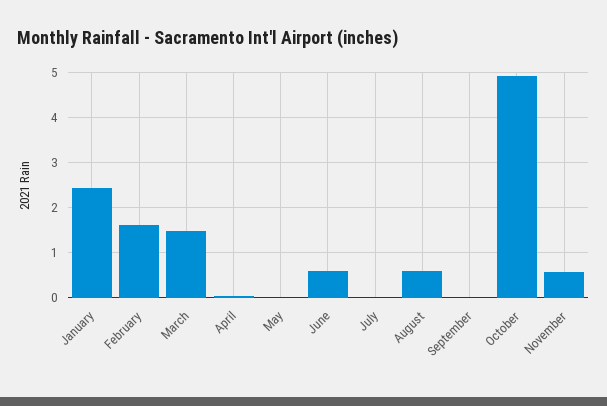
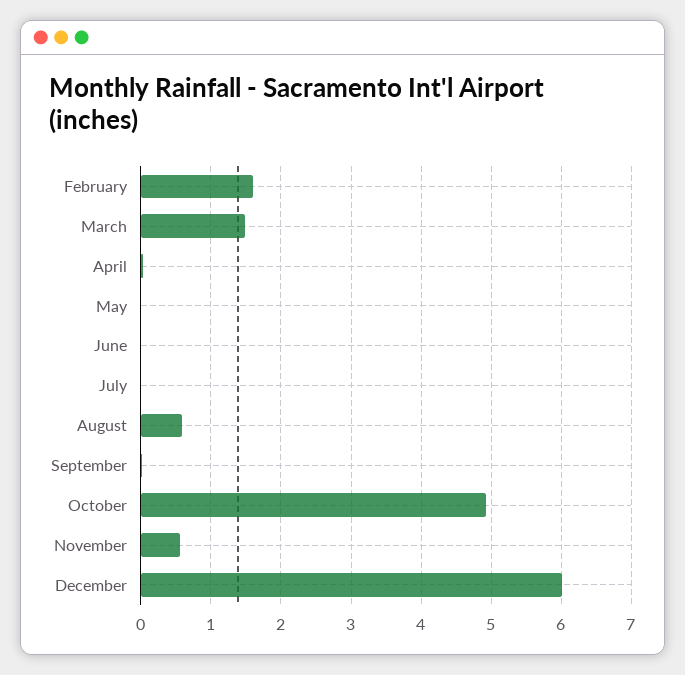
January: 2.4 -> none
June: 0.6 -> 0
December: none -> 6

